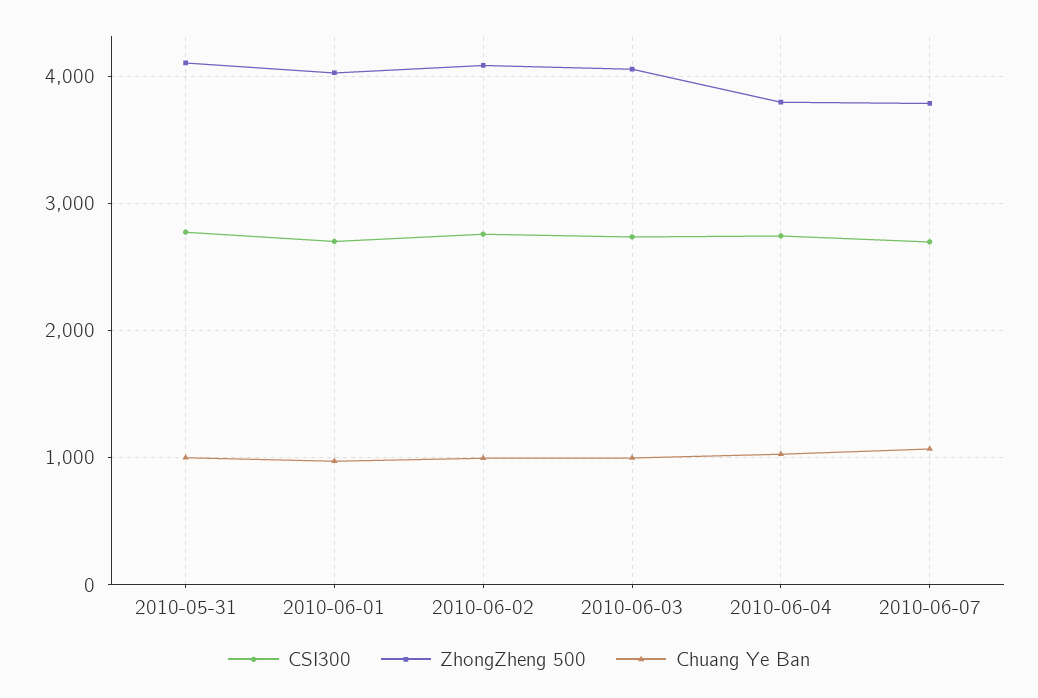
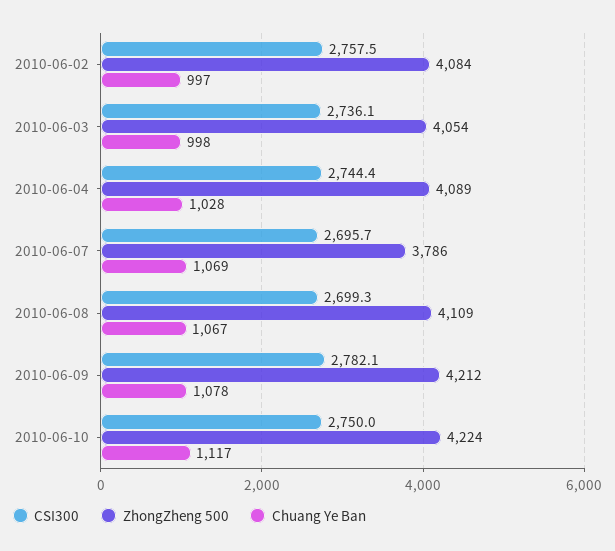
CSI300, 2010-05-31: 2800 -> none
ZhongZheng 500, 2010-05-31: 4100 -> none
Chuang Ye Ban, 2010-05-31: 1000 -> none
CSI300, 2010-06-01: 2700 -> none
ZhongZheng 500, 2010-06-01: 4000 -> none
Chuang Ye Ban, 2010-06-01: 1000 -> none
ZhongZheng 500, 2010-06-04: 3800 -> 4089
CSI300, 2010-06-08: none -> 2699.3
ZhongZheng 500, 2010-06-08: none -> 4109
Chuang Ye Ban, 2010-06-08: none -> 1067
CSI300, 2010-06-09: none -> 2782.1
ZhongZheng 500, 2010-06-09: none -> 4212
Chuang Ye Ban, 2010-06-09: none -> 1078
CSI300, 2010-06-10: none -> 2750
ZhongZheng 500, 2010-06-10: none -> 4224
Chuang Ye Ban, 2010-06-10: none -> 1117

